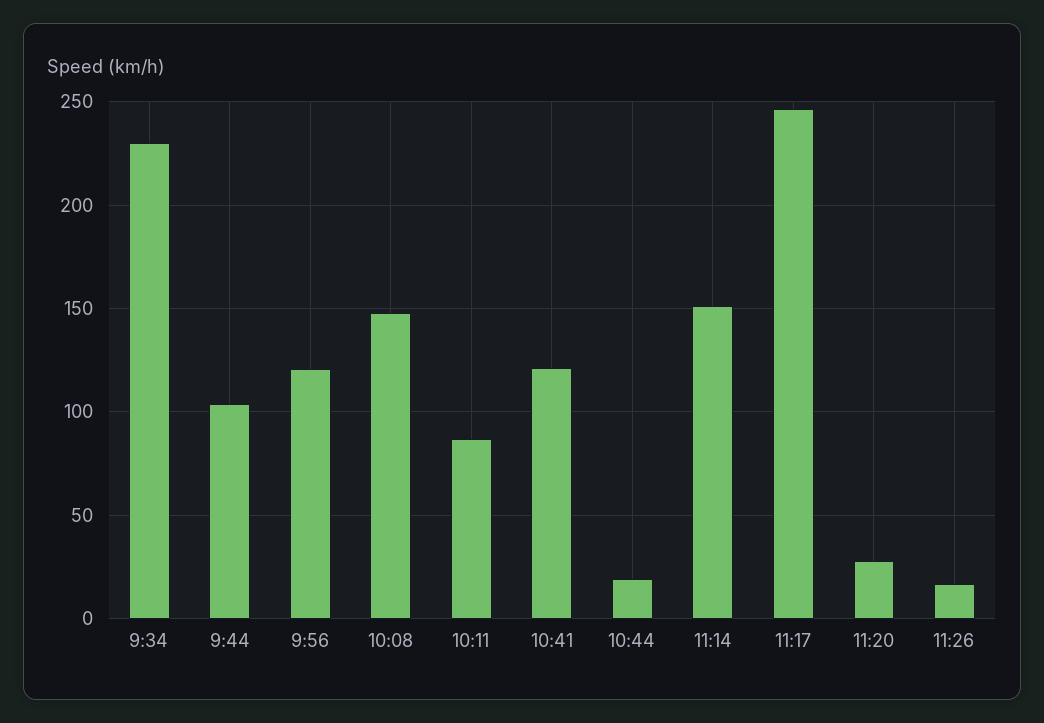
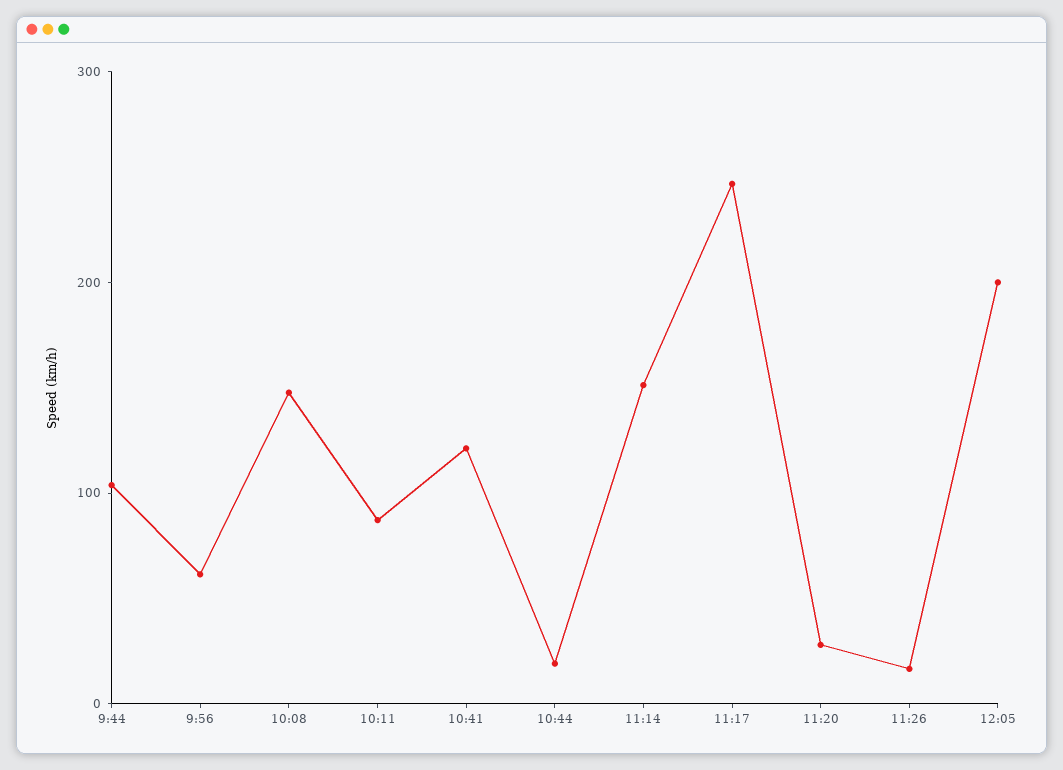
9:34: 230 -> none
9:56: 120 -> 60
12:05: none -> 200

